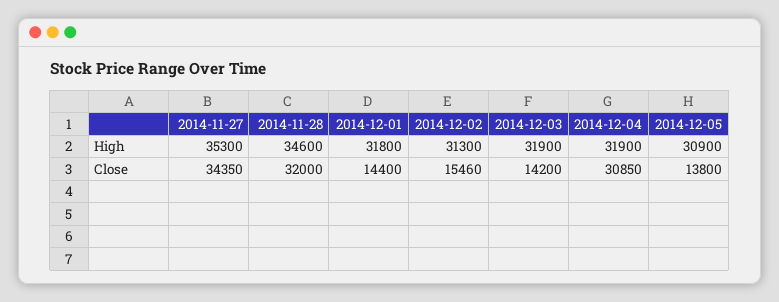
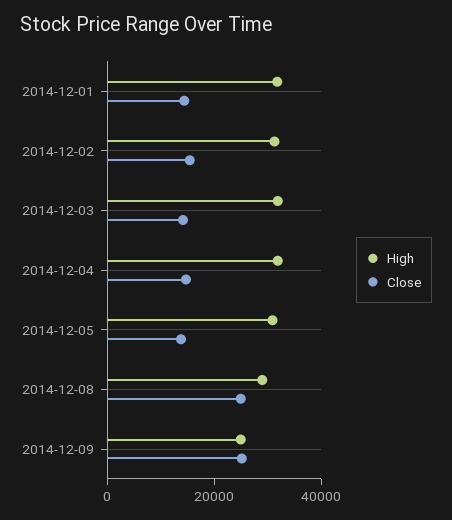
High, 2014-11-27: 35300 -> none
High, 2014-11-28: 34600 -> none
Close, 2014-11-27: 34350 -> none
Close, 2014-11-28: 32000 -> none
Close, 2014-12-04: 30850 -> 15000
High, 2014-12-08: none -> 30000
Close, 2014-12-08: none -> 25000
High, 2014-12-09: none -> 25000
Close, 2014-12-09: none -> 25000

